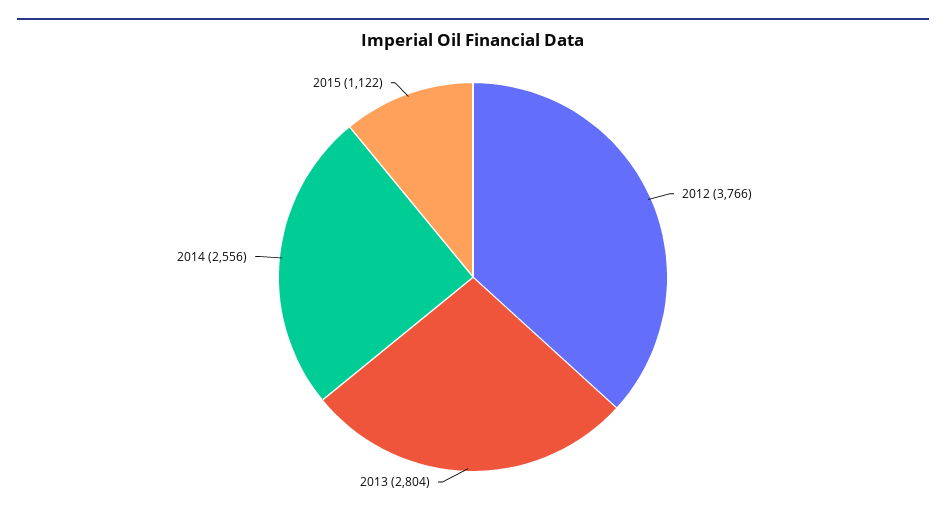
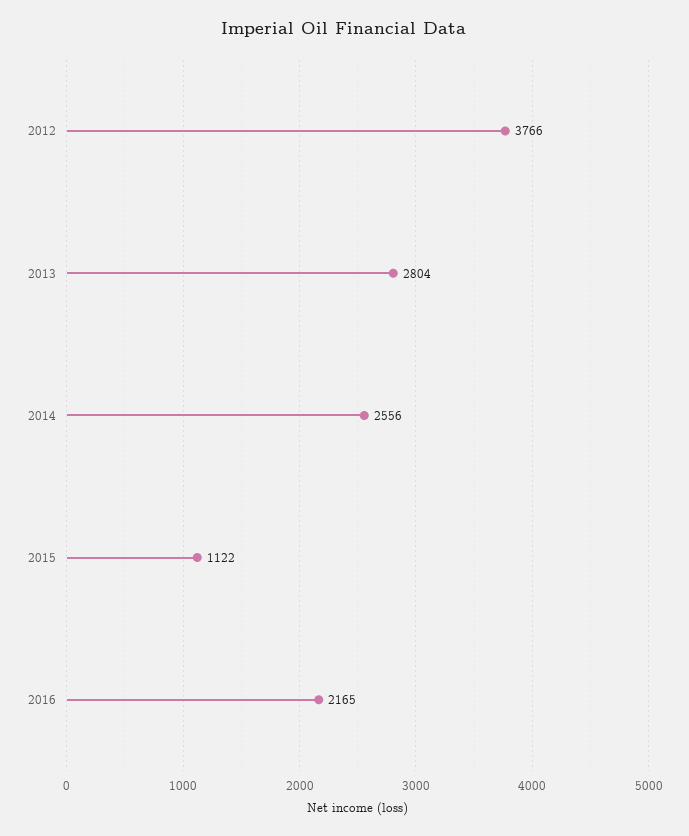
2016: none -> 2165

